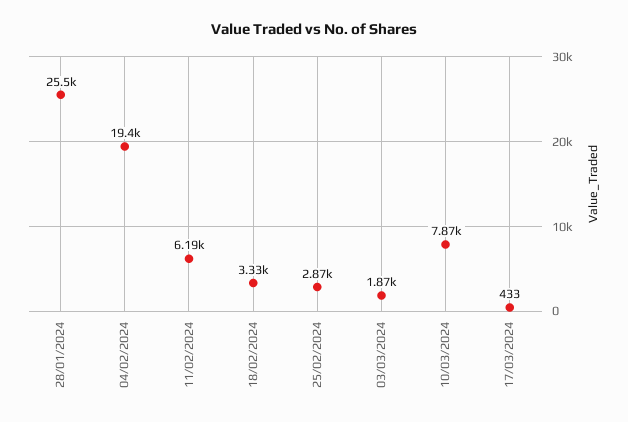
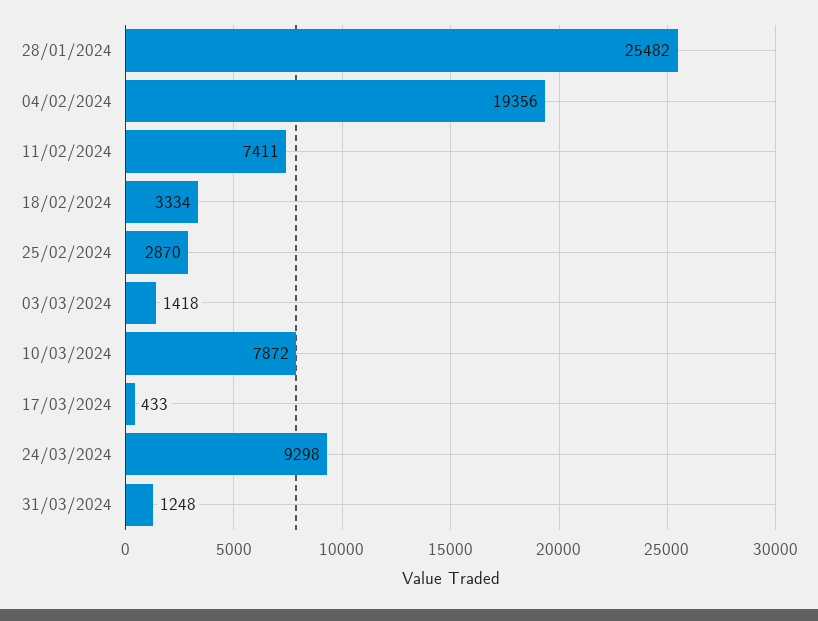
11/02/2024: 6190 -> 7411
03/03/2024: 1870 -> 1418
24/03/2024: none -> 9298
31/03/2024: none -> 1248

